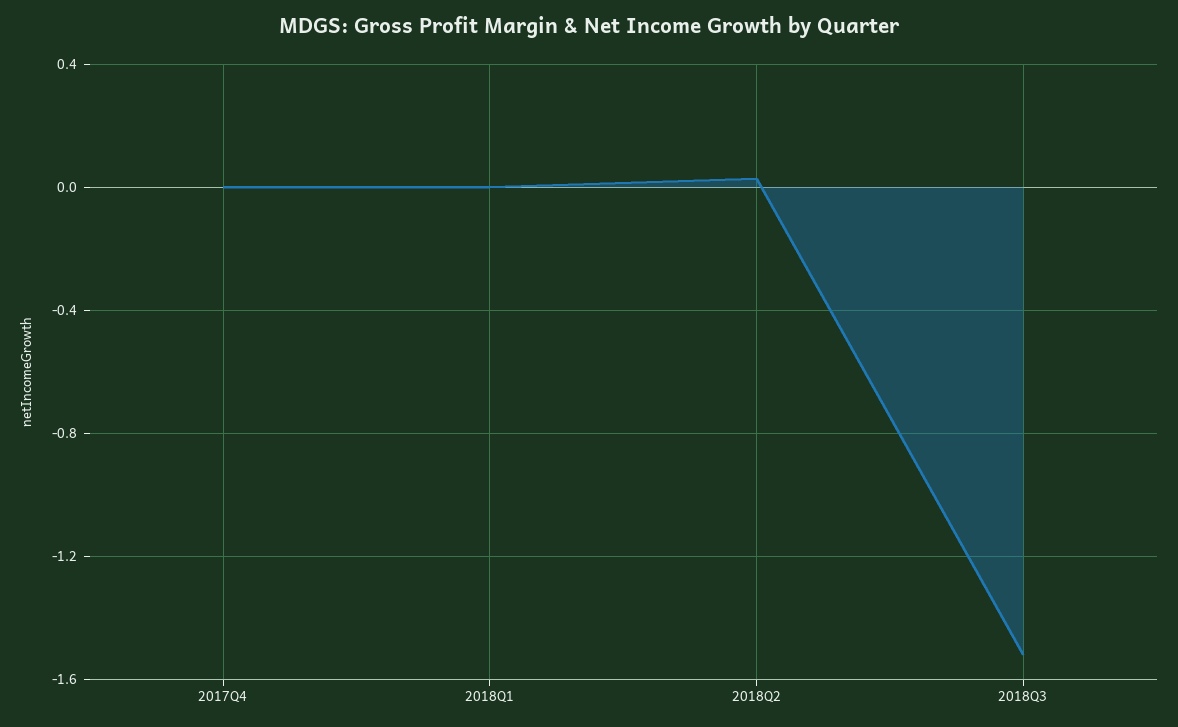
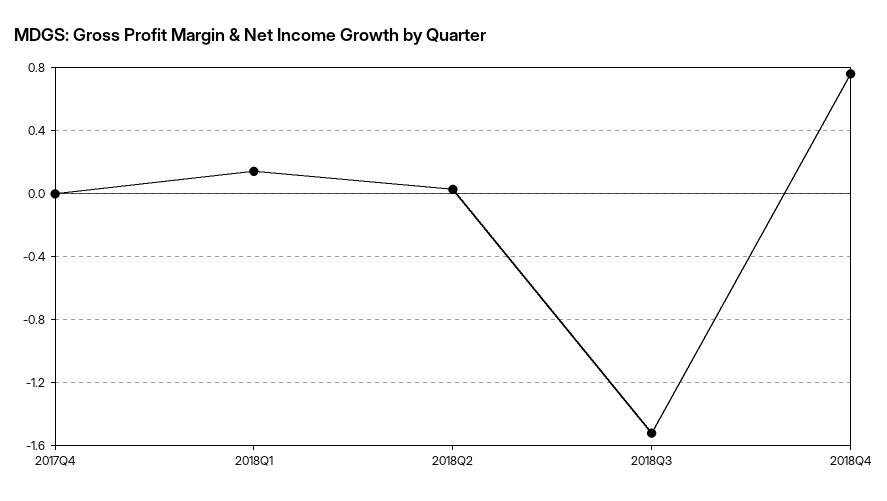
2018Q1: 0 -> 0.15
2018Q4: none -> 0.75

